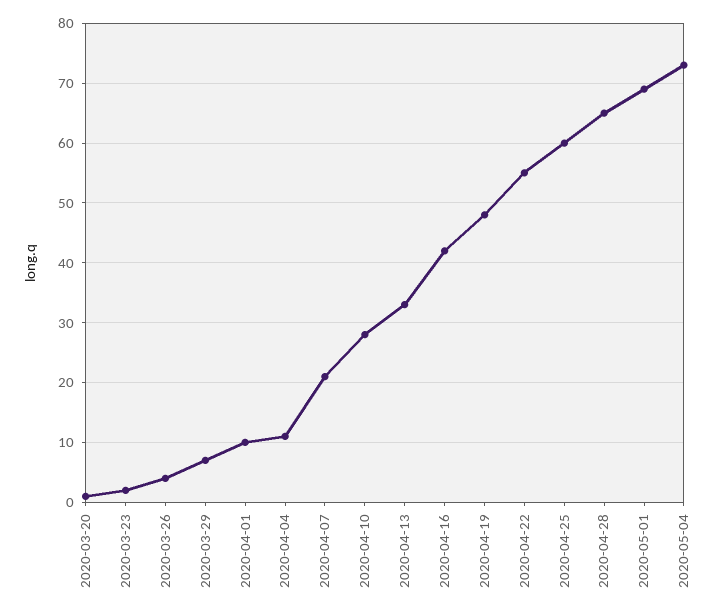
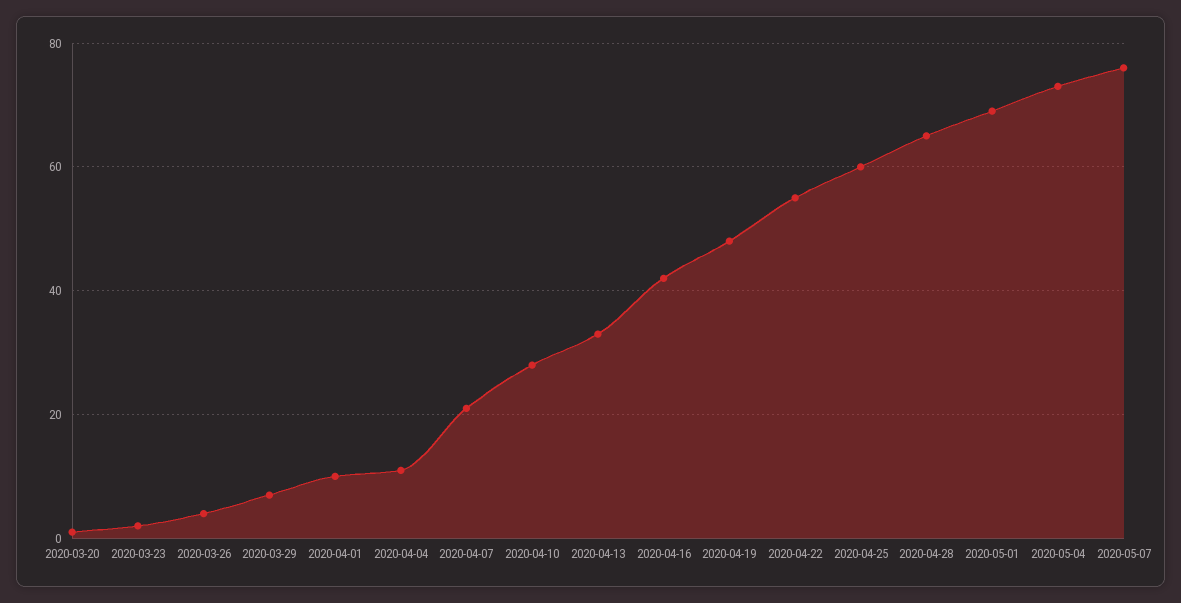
2020-05-07: none -> 75

